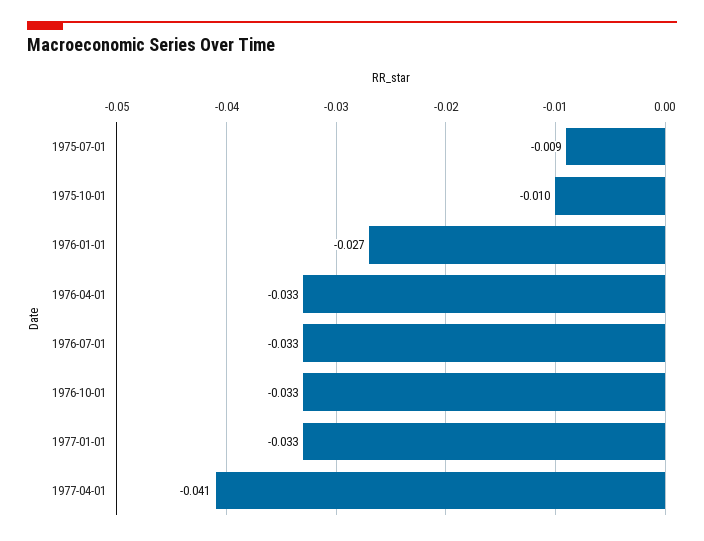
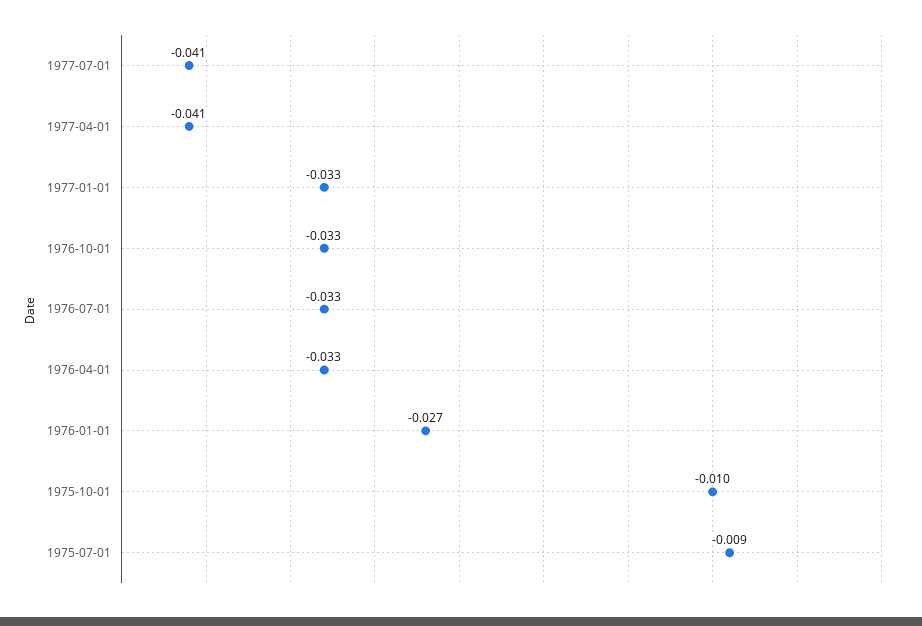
1977-07-01: none -> -0.041

